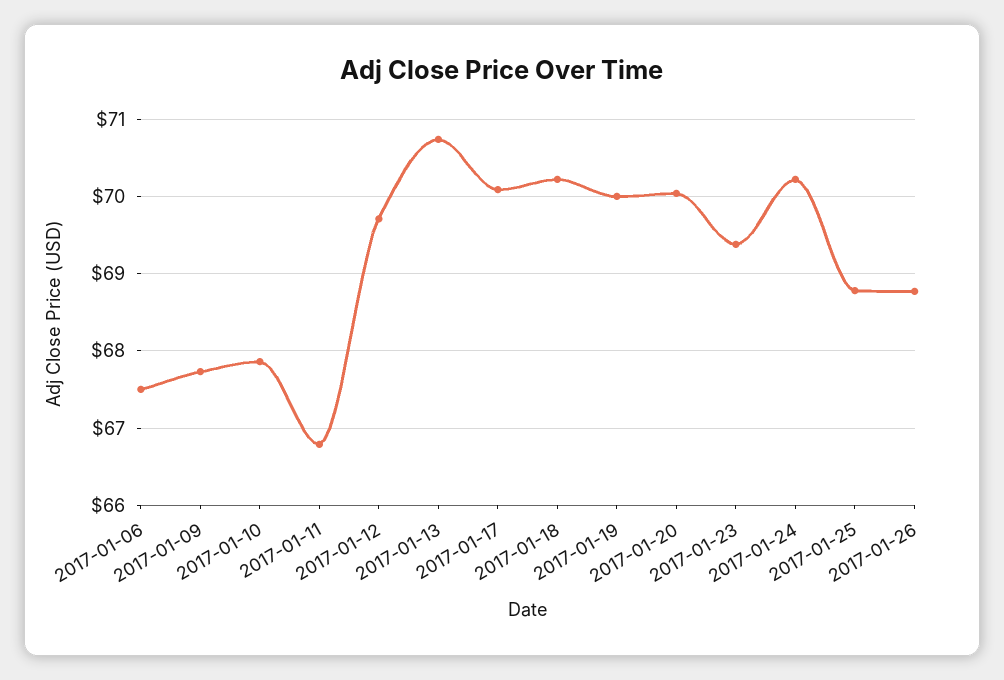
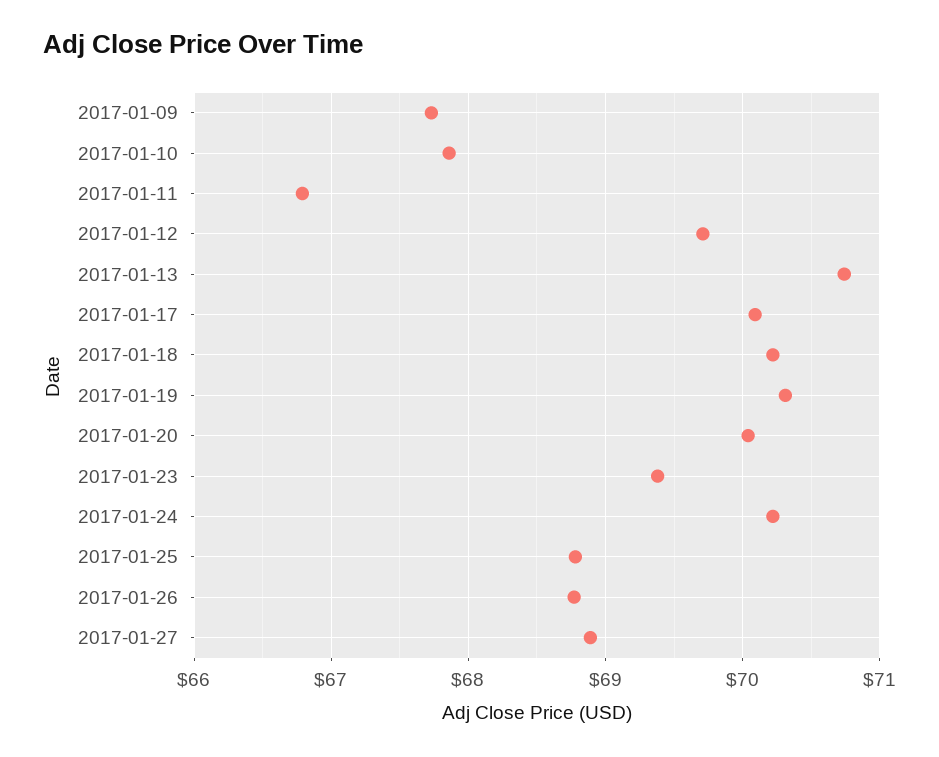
2017-01-06: 67.5 -> none
2017-01-19: 70 -> 70.3
2017-01-27: none -> 68.9

